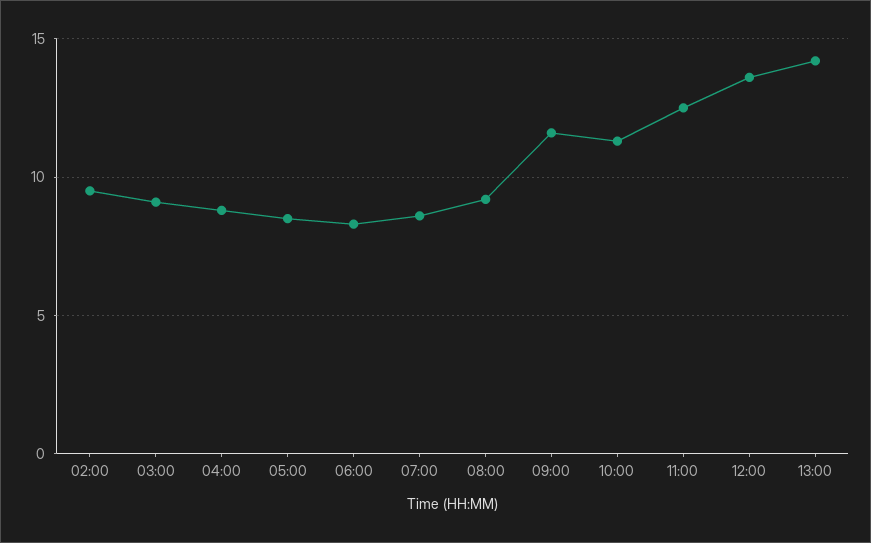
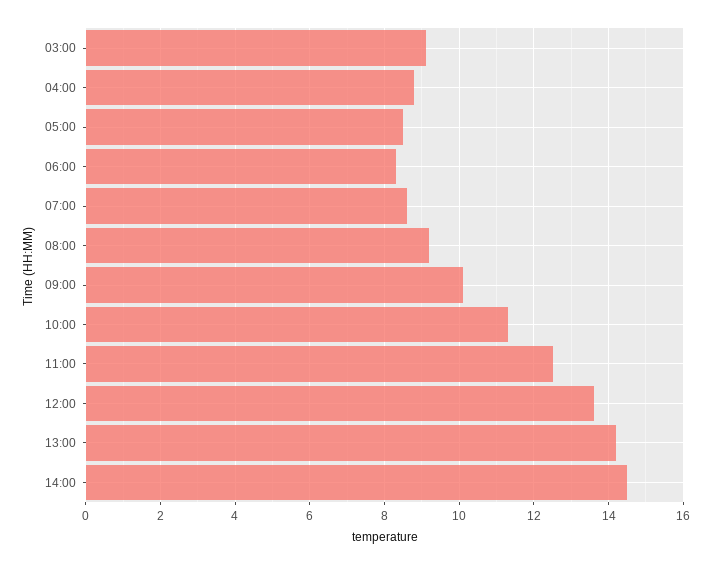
02:00: 9.5 -> none
09:00: 11.5 -> 10
14:00: none -> 14.5

